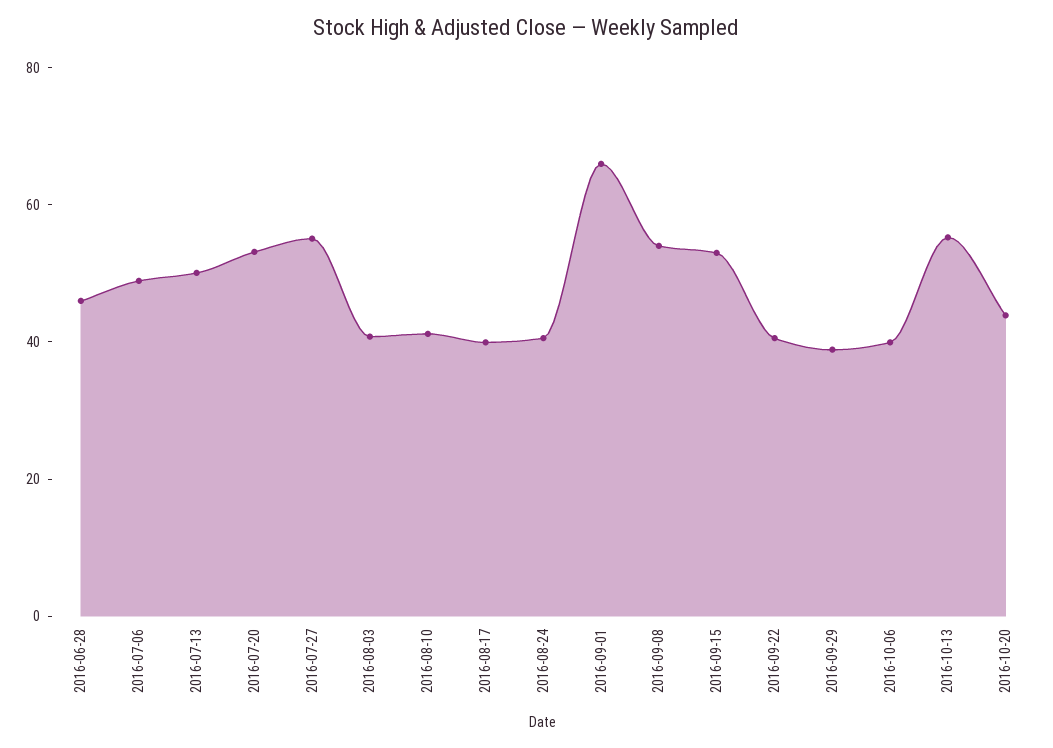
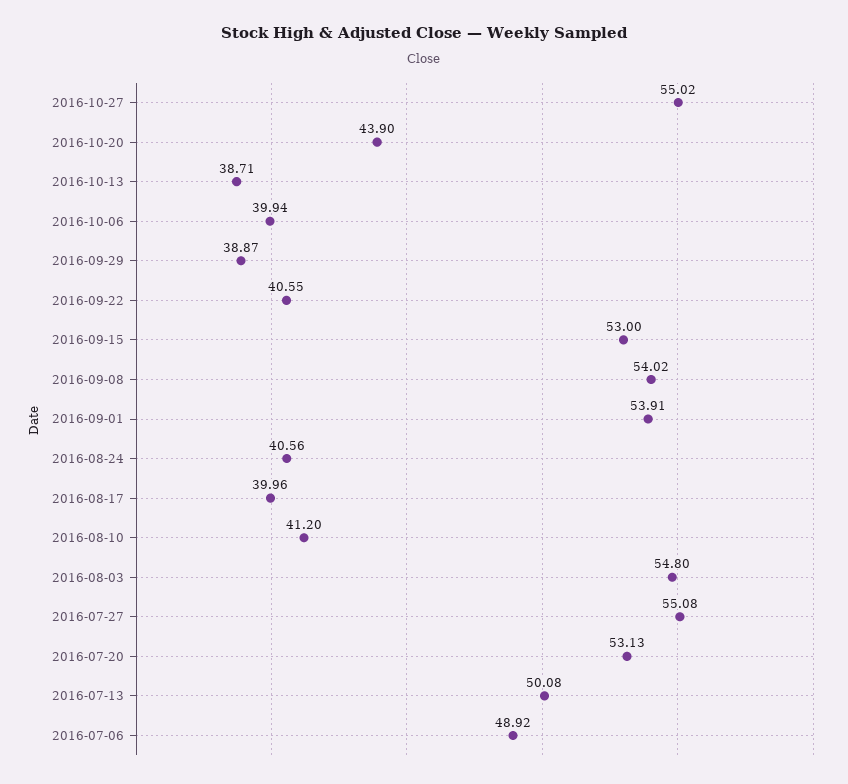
2016-06-28: 45 -> none
2016-08-03: 40 -> 54.8
2016-09-01: 65 -> 53.91
2016-10-13: 55 -> 38.71
2016-10-27: none -> 55.02

